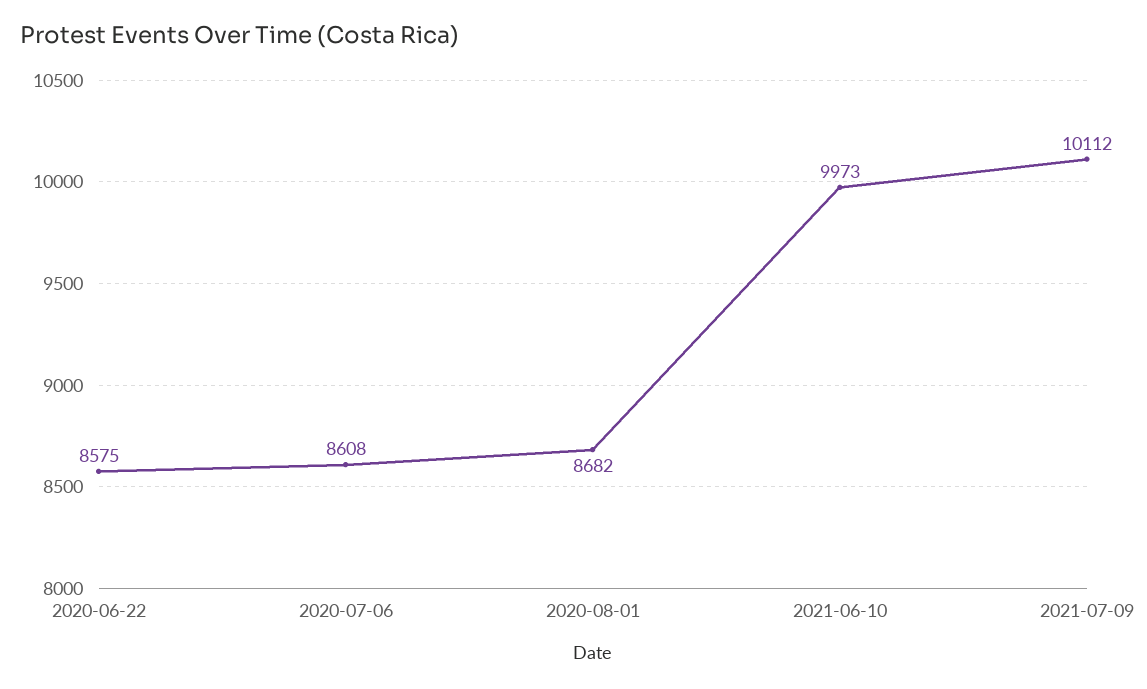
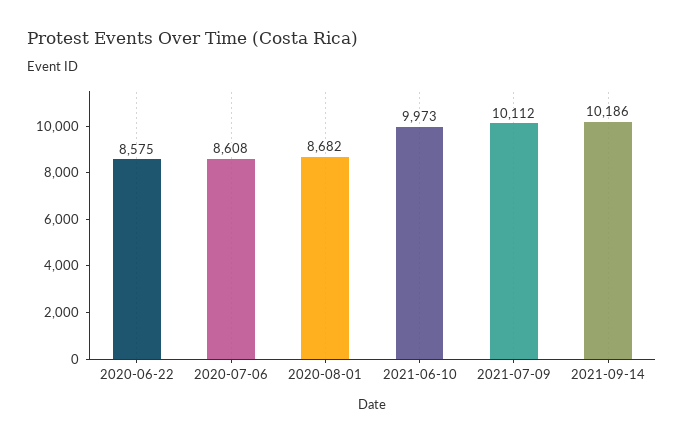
2021-09-14: none -> 10186

